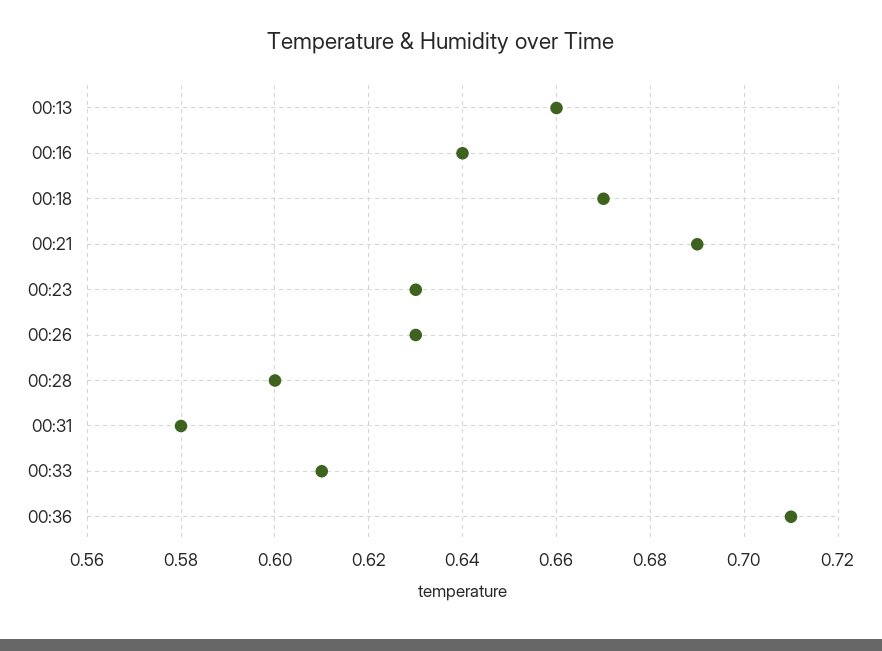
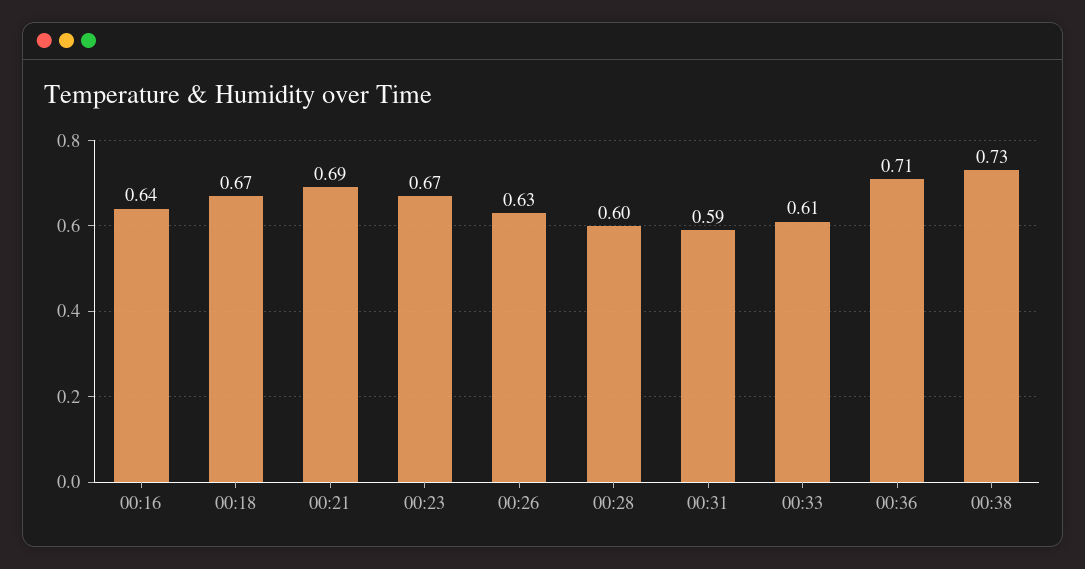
00:13: 0.66 -> none
00:23: 0.63 -> 0.67
00:31: 0.58 -> 0.59
00:38: none -> 0.73

